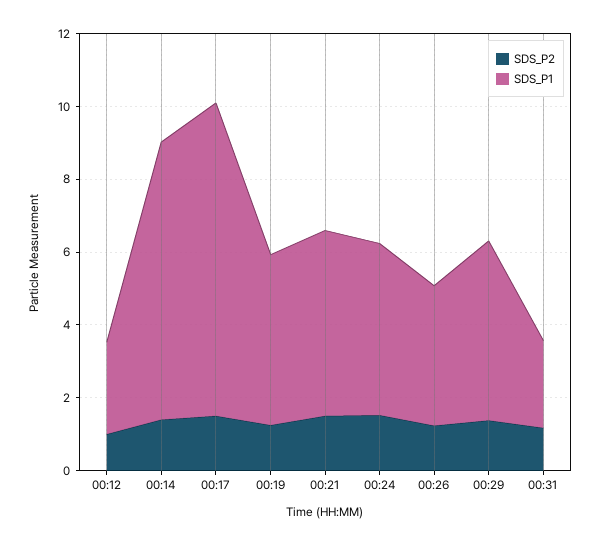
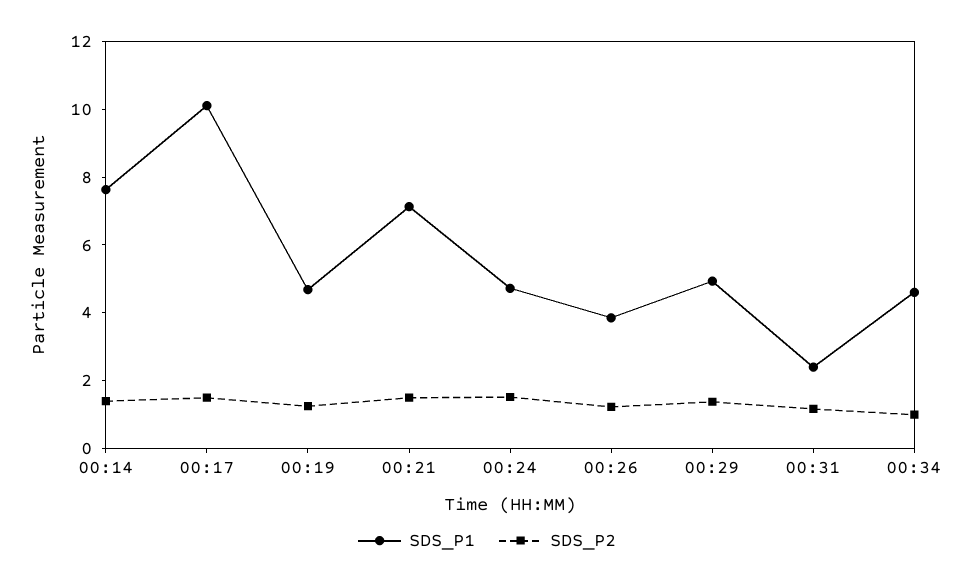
SDS_P2, 00:12: 1 -> none
SDS_P1, 00:12: 2.5 -> none
SDS_P1, 00:17: 8.5 -> 10
SDS_P1, 00:21: 5 -> 7
SDS_P1, 00:34: none -> 4.5
SDS_P2, 00:34: none -> 1

